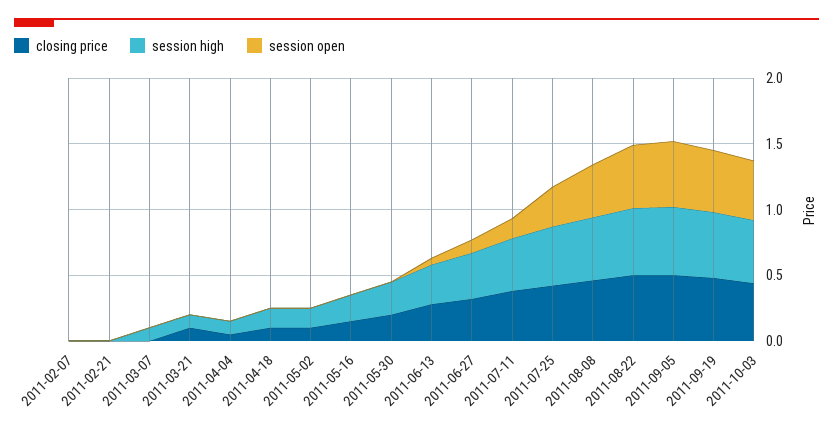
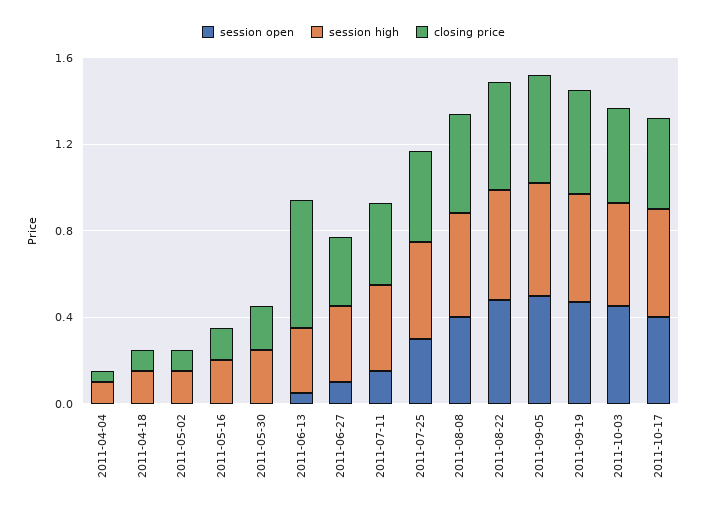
closing price, 2011-02-07: 0 -> none
session high, 2011-02-07: 0 -> none
session open, 2011-02-07: 0 -> none
closing price, 2011-02-21: 0 -> none
session high, 2011-02-21: 0 -> none
session open, 2011-02-21: 0 -> none
closing price, 2011-03-07: 0 -> none
session high, 2011-03-07: 0.1 -> none
session open, 2011-03-07: 0 -> none
closing price, 2011-03-21: 0.1 -> none
session high, 2011-03-21: 0.1 -> none
session open, 2011-03-21: 0 -> none
closing price, 2011-06-13: 0.3 -> 0.6
session open, 2011-10-17: none -> 0.4
session high, 2011-10-17: none -> 0.5
closing price, 2011-10-17: none -> 0.4

